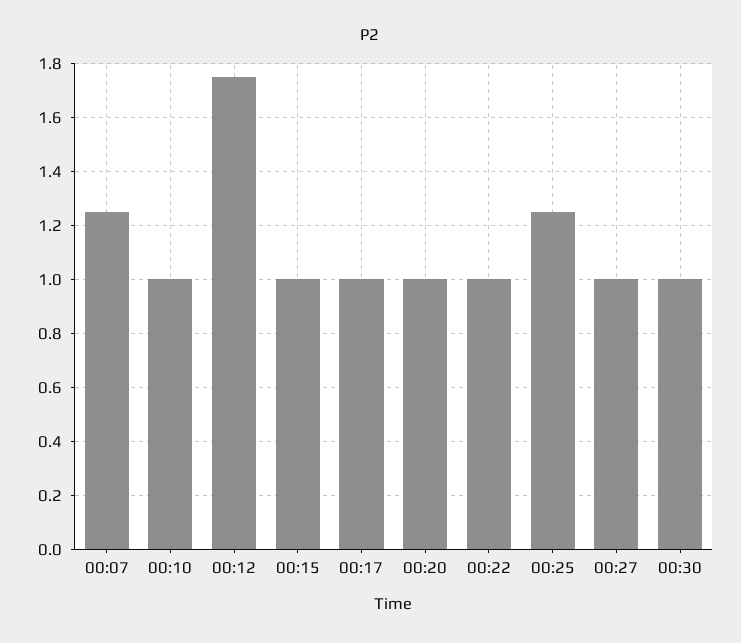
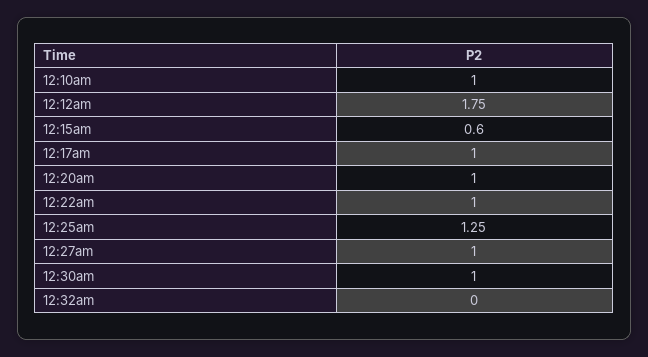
00:07: 1.25 -> none
00:15: 1 -> 0.6
12:32am: none -> 0

